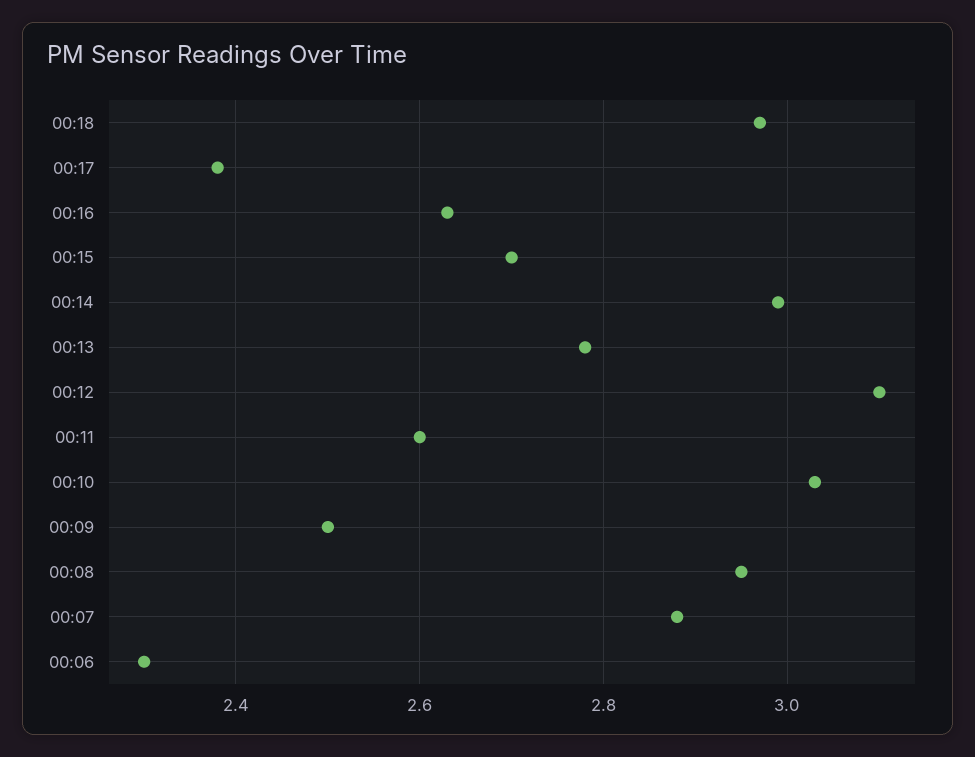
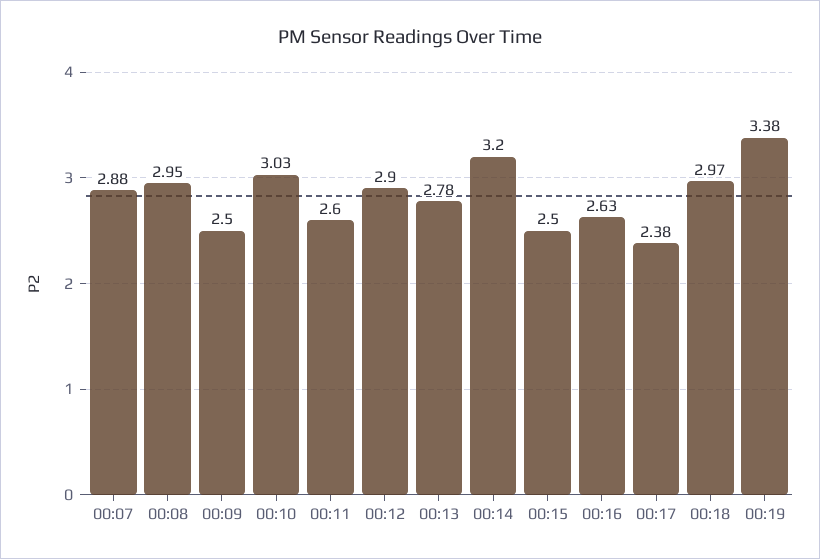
00:15: 2.7 -> 2.5
00:14: 3 -> 3.2
00:12: 3.1 -> 2.9
00:06: 2.3 -> none
00:19: none -> 3.38

